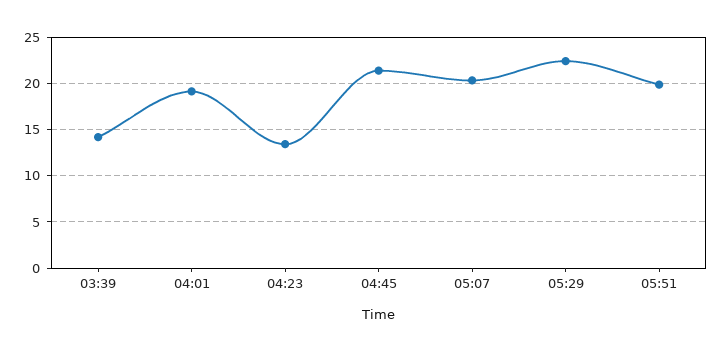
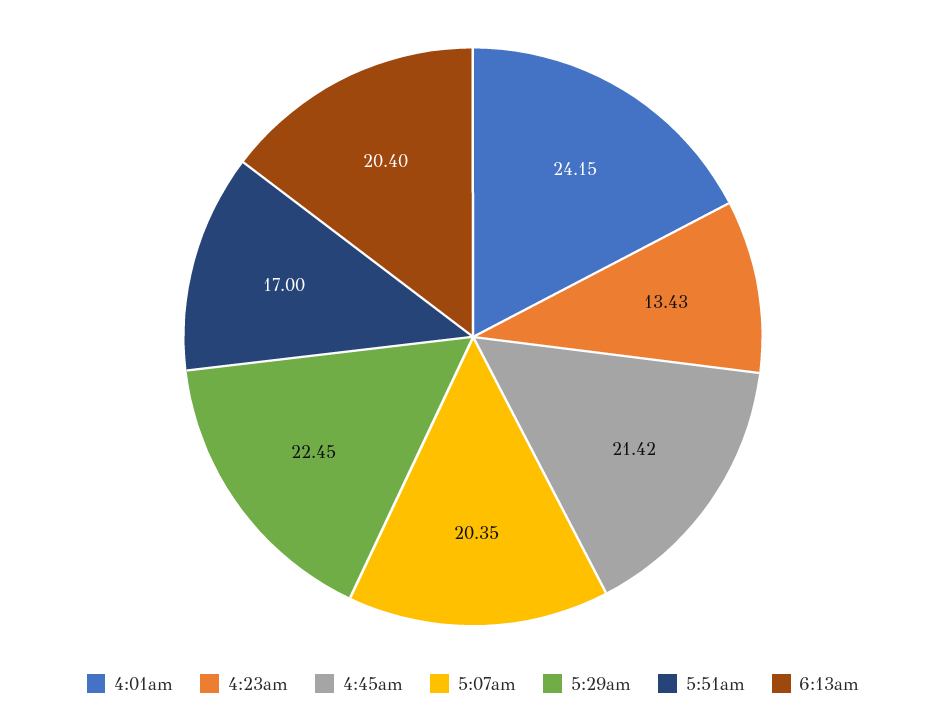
03:39: 14 -> none
04:01: 19 -> 24.15
05:51: 20 -> 17
6:13am: none -> 20.4

